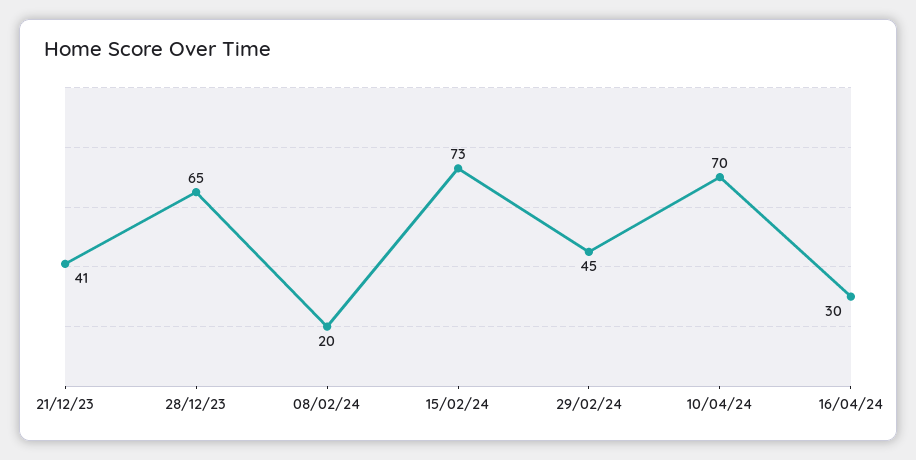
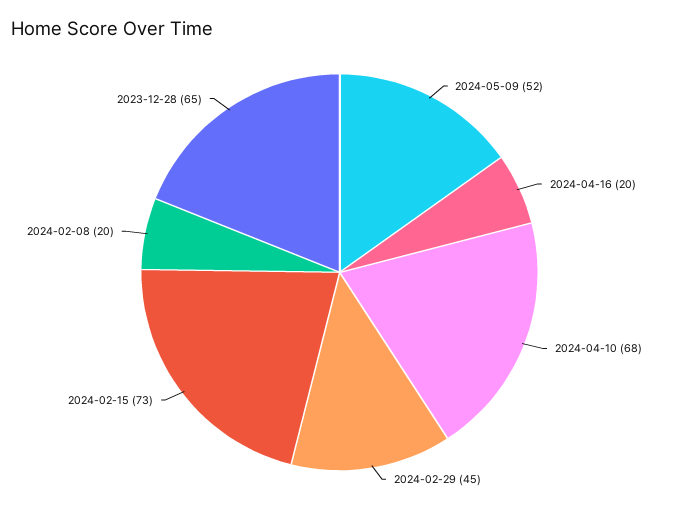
21/12/23: 41 -> none
10/04/24: 70 -> 68
16/04/24: 30 -> 20
2024-05-09: none -> 52

